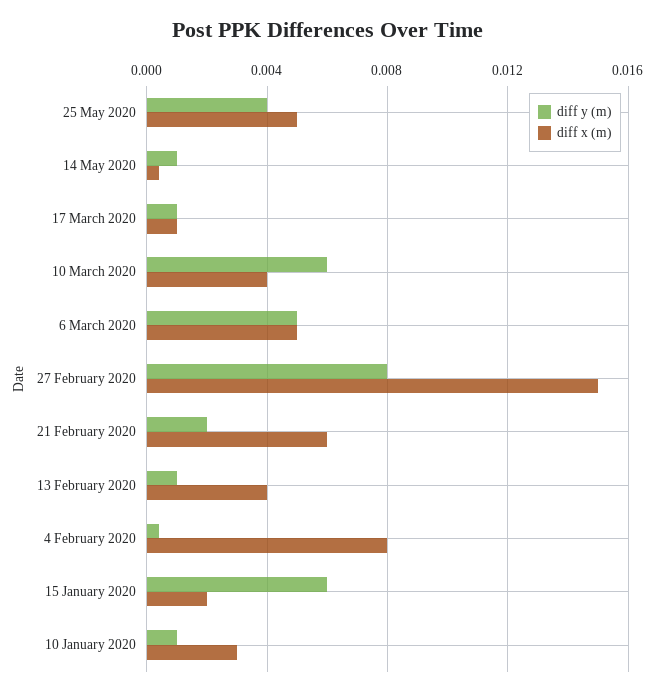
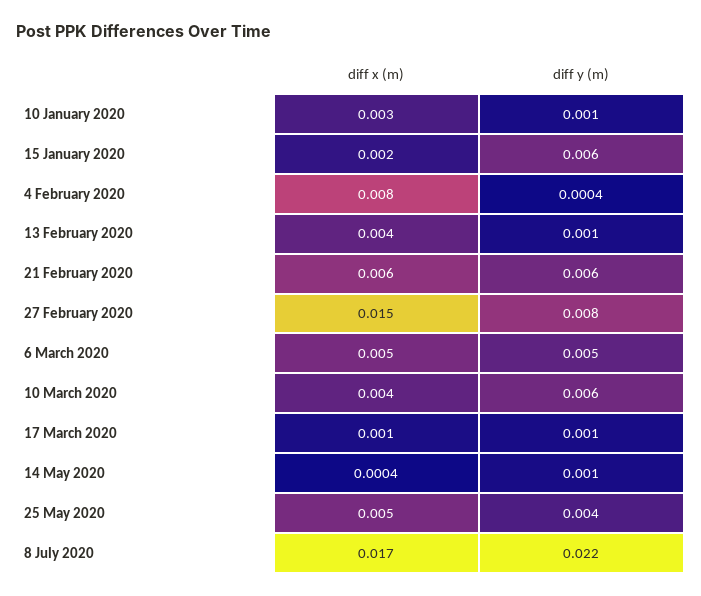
diff y (m), 21 February 2020: 0.002 -> 0.006
diff x (m), 8 July 2020: none -> 0.017
diff y (m), 8 July 2020: none -> 0.022

